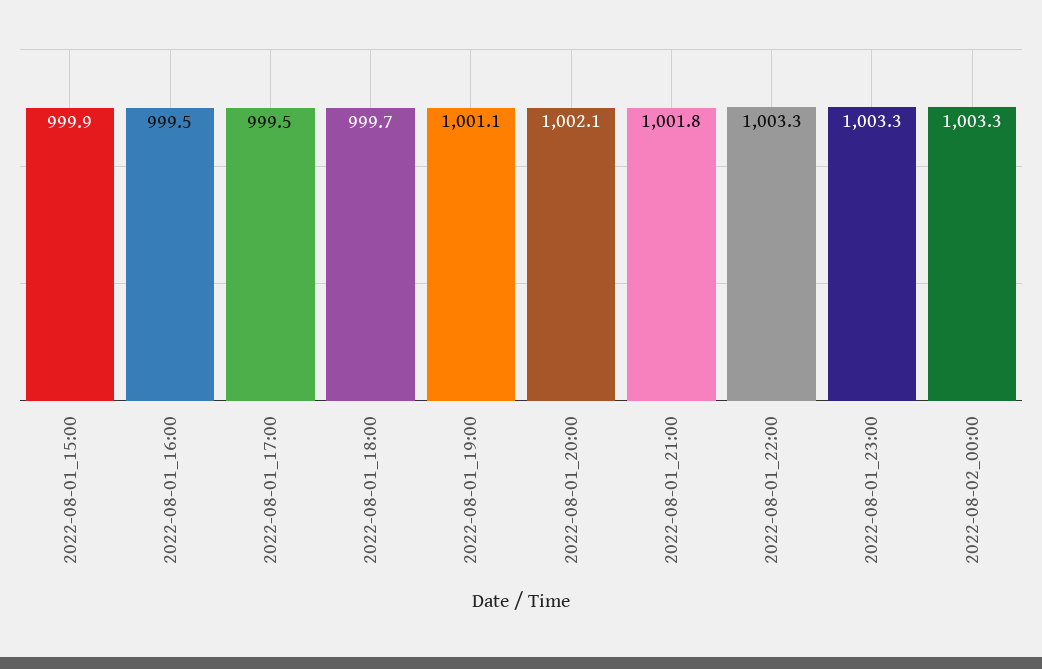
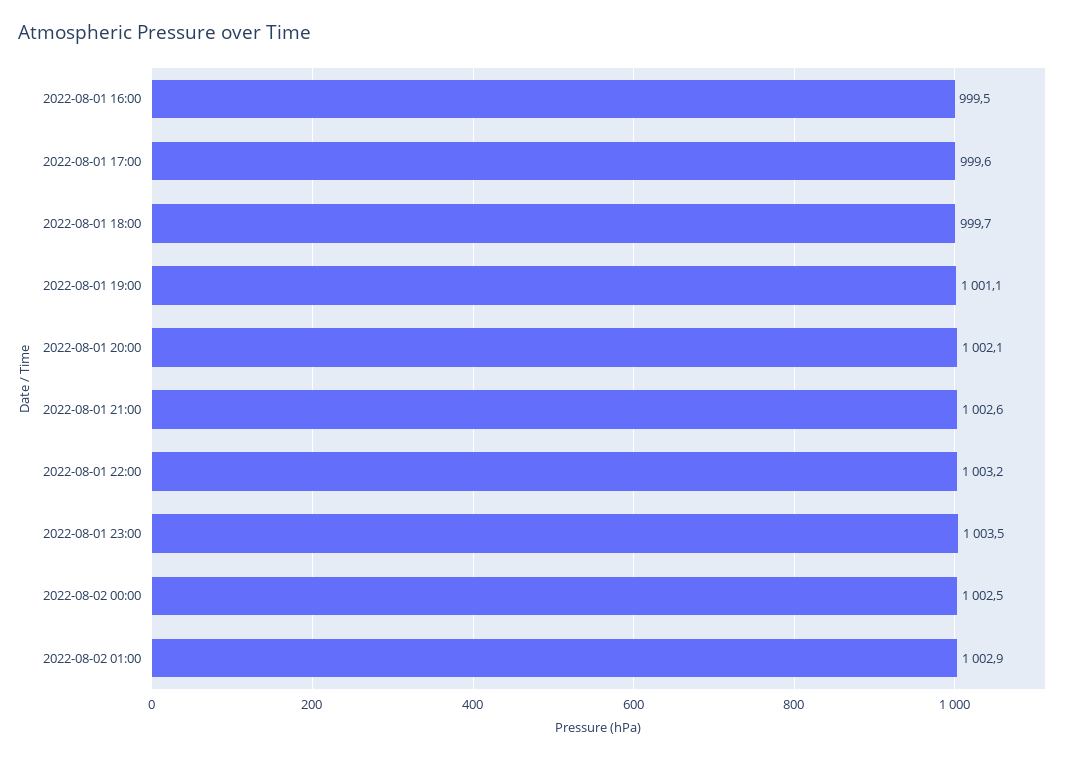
2022-08-01_15:00: 999.9 -> none
2022-08-01_17:00: 999.5 -> 999.6
2022-08-01_21:00: 1001.8 -> 1002.6
2022-08-01_22:00: 1003.3 -> 1003.2
2022-08-01_23:00: 1003.3 -> 1003.5
2022-08-02_00:00: 1003.3 -> 1002.5
2022-08-02 01:00: none -> 1002.9

